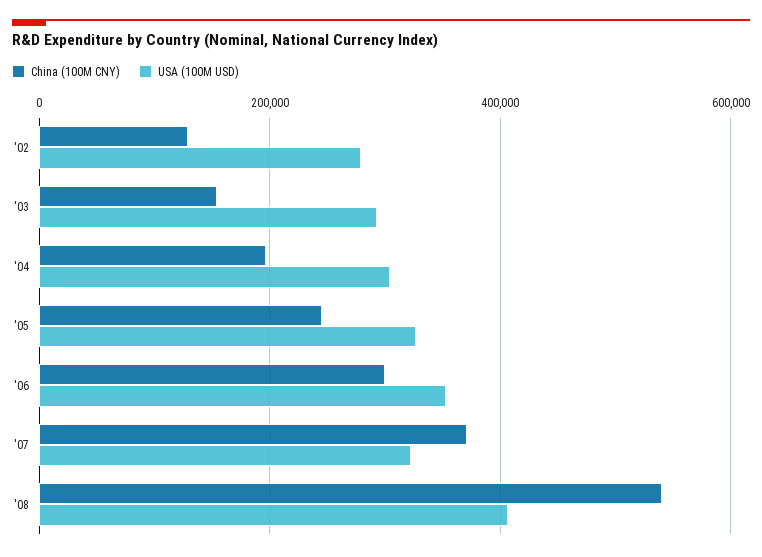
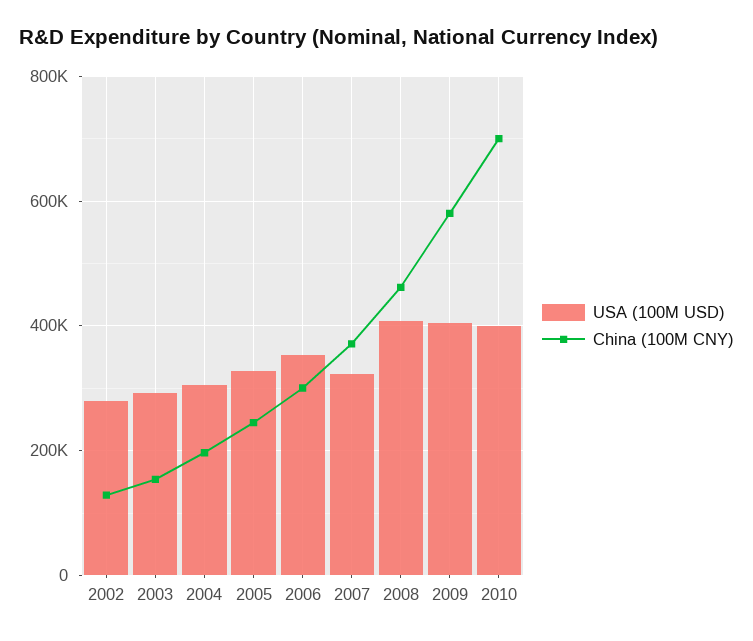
China (100M CNY), '08: 540000 -> 460000
USA (100M USD), 2009: none -> 400000
China (100M CNY), 2009: none -> 580000
USA (100M USD), 2010: none -> 400000
China (100M CNY), 2010: none -> 700000

